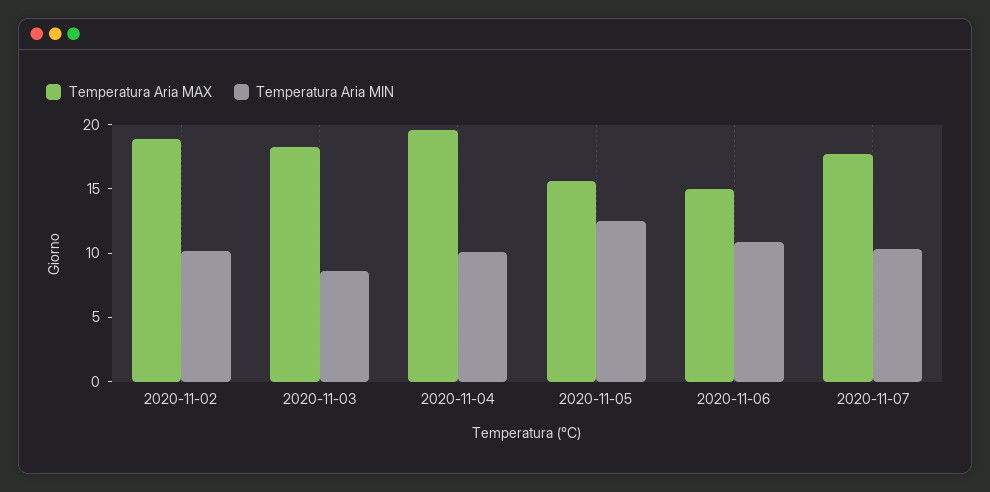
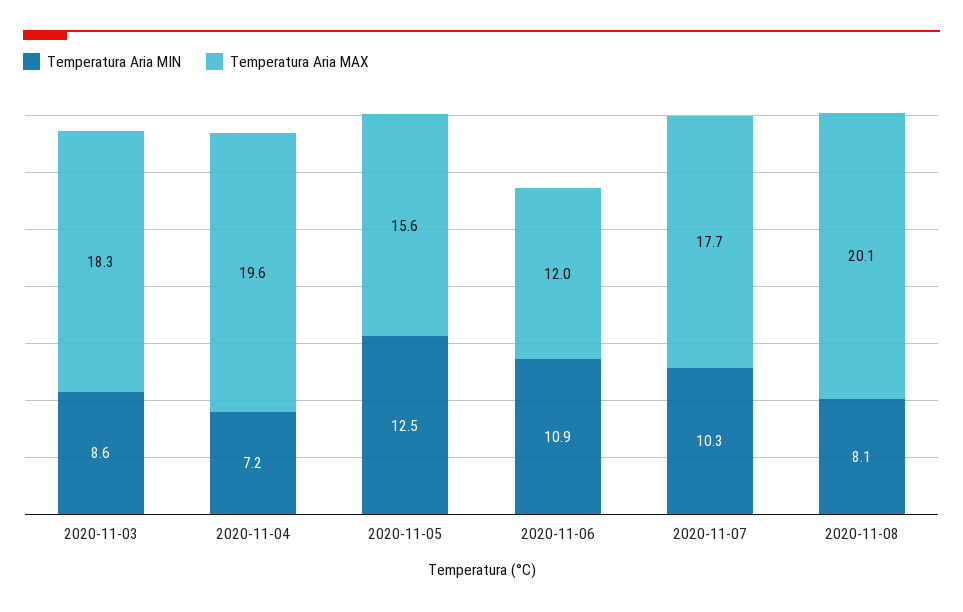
Temperatura Aria MAX, 2020-11-02: 19 -> none
Temperatura Aria MIN, 2020-11-02: 10 -> none
Temperatura Aria MIN, 2020-11-04: 10 -> 7.2
Temperatura Aria MAX, 2020-11-06: 15 -> 12
Temperatura Aria MIN, 2020-11-08: none -> 8.1
Temperatura Aria MAX, 2020-11-08: none -> 20.1

